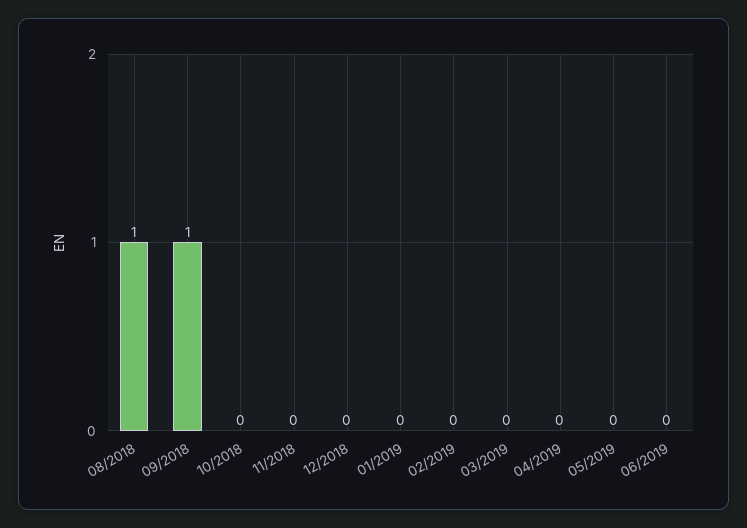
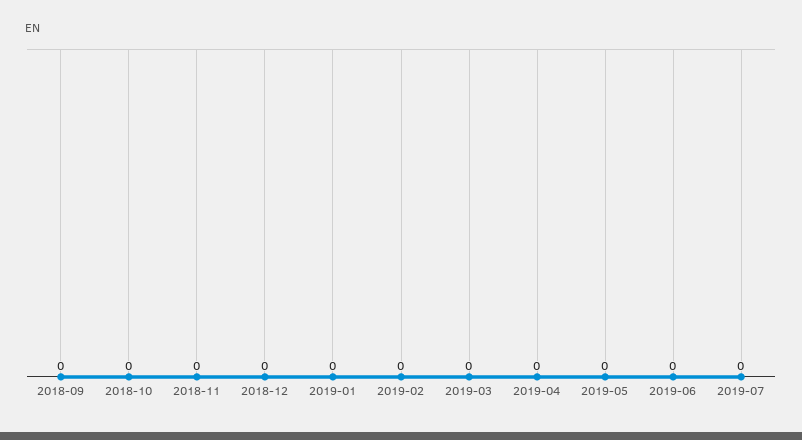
08/2018: 1 -> none
09/2018: 1 -> 0
2019-07: none -> 0

